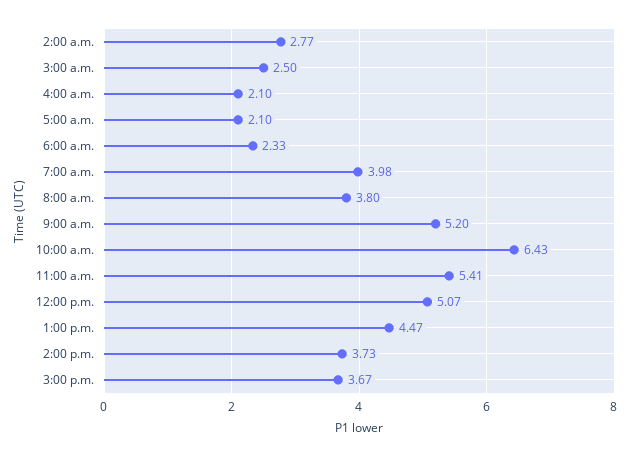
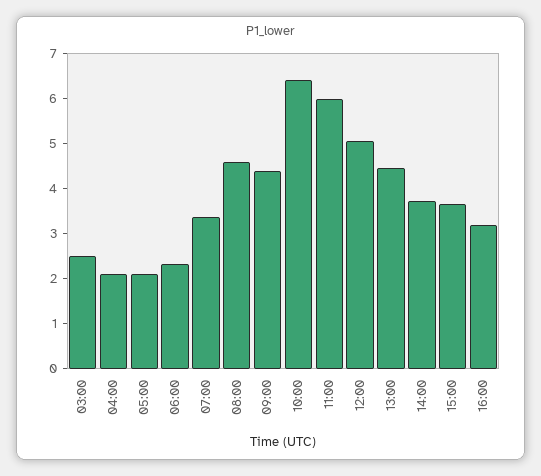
2:00 a.m.: 2.77 -> none
7:00 a.m.: 3.98 -> 3.4
8:00 a.m.: 3.8 -> 4.6
9:00 a.m.: 5.2 -> 4.4
11:00 a.m.: 5.41 -> 6
16:00: none -> 3.2

